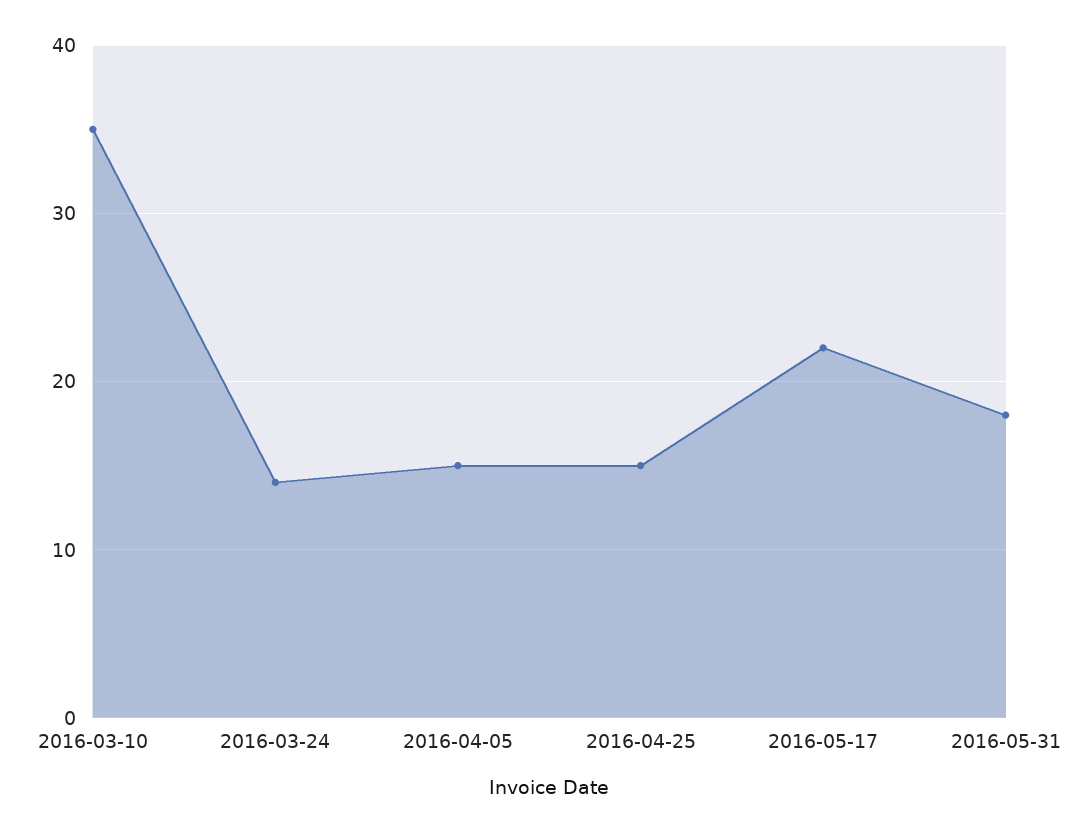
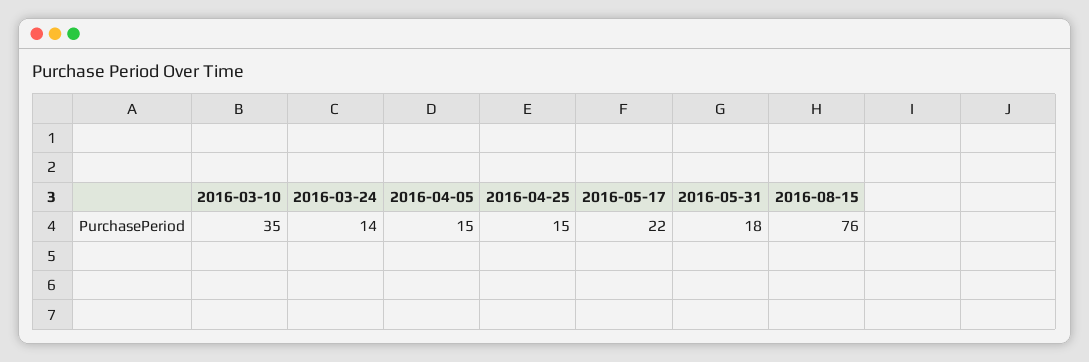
2016-08-15: none -> 76

